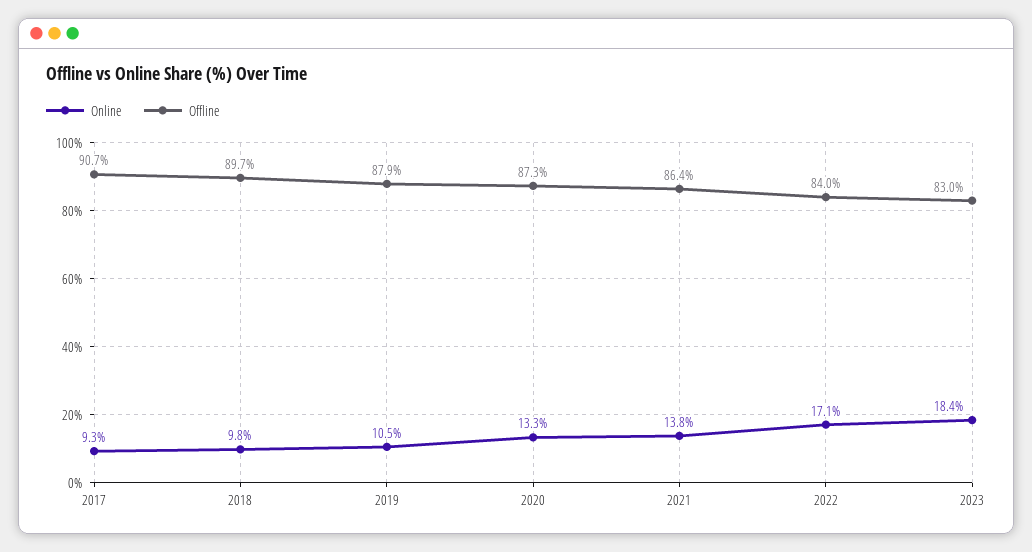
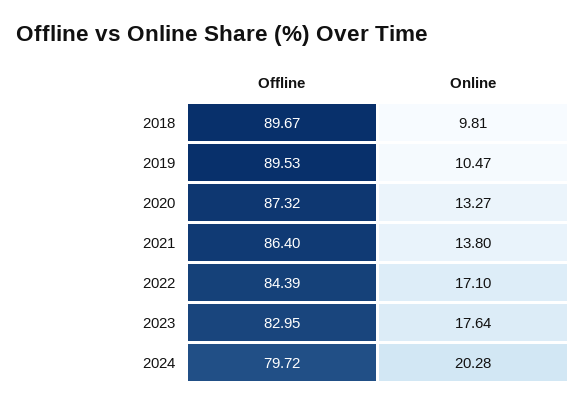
Online, 2017: 9.3 -> none
Offline, 2017: 90.7 -> none
Offline, 2019: 87.9 -> 89.53
Offline, 2022: 84 -> 84.39
Online, 2023: 18.4 -> 17.64
Offline, 2024: none -> 79.72
Online, 2024: none -> 20.28

